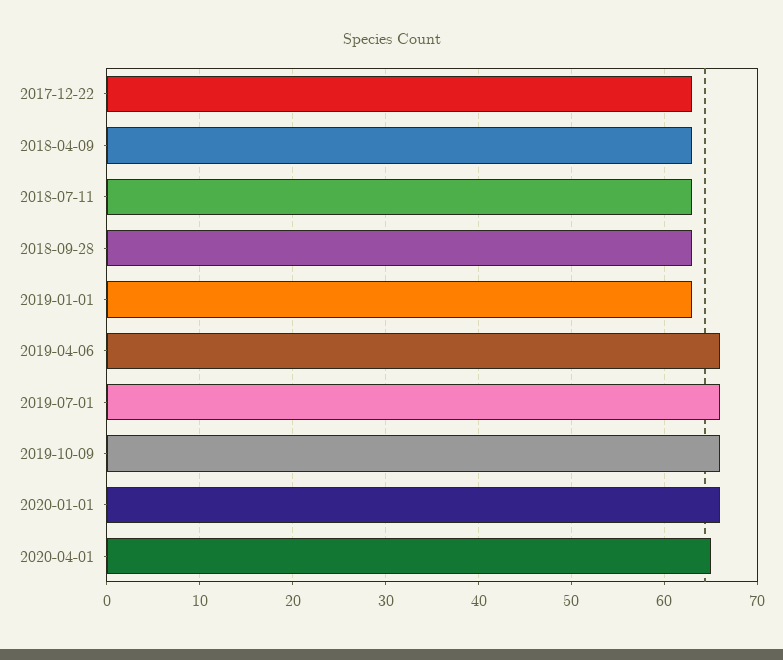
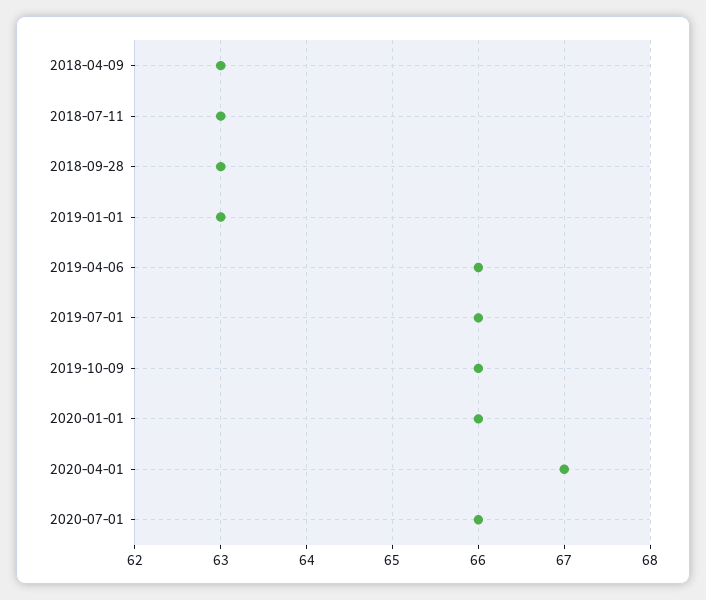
2017-12-22: 63 -> none
2020-04-01: 65 -> 67
2020-07-01: none -> 66

